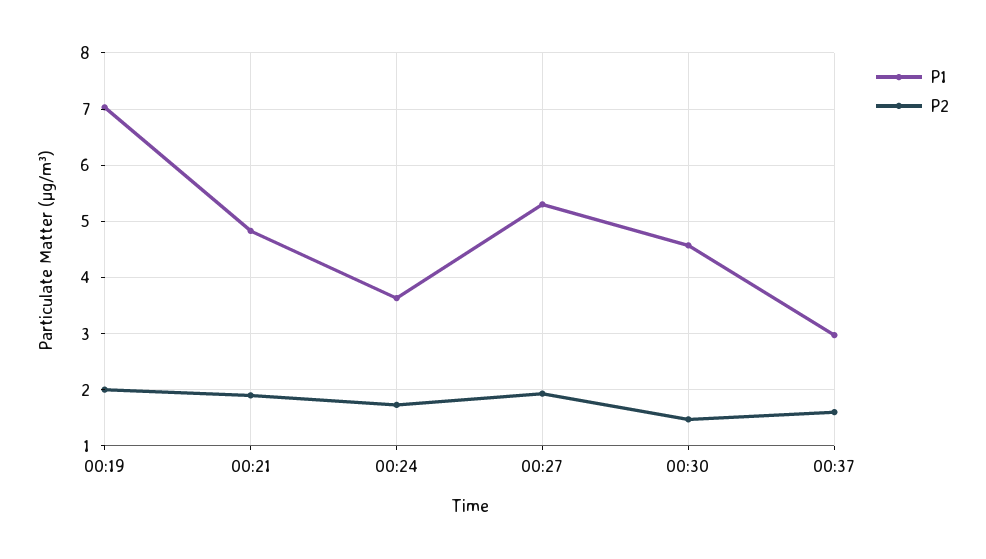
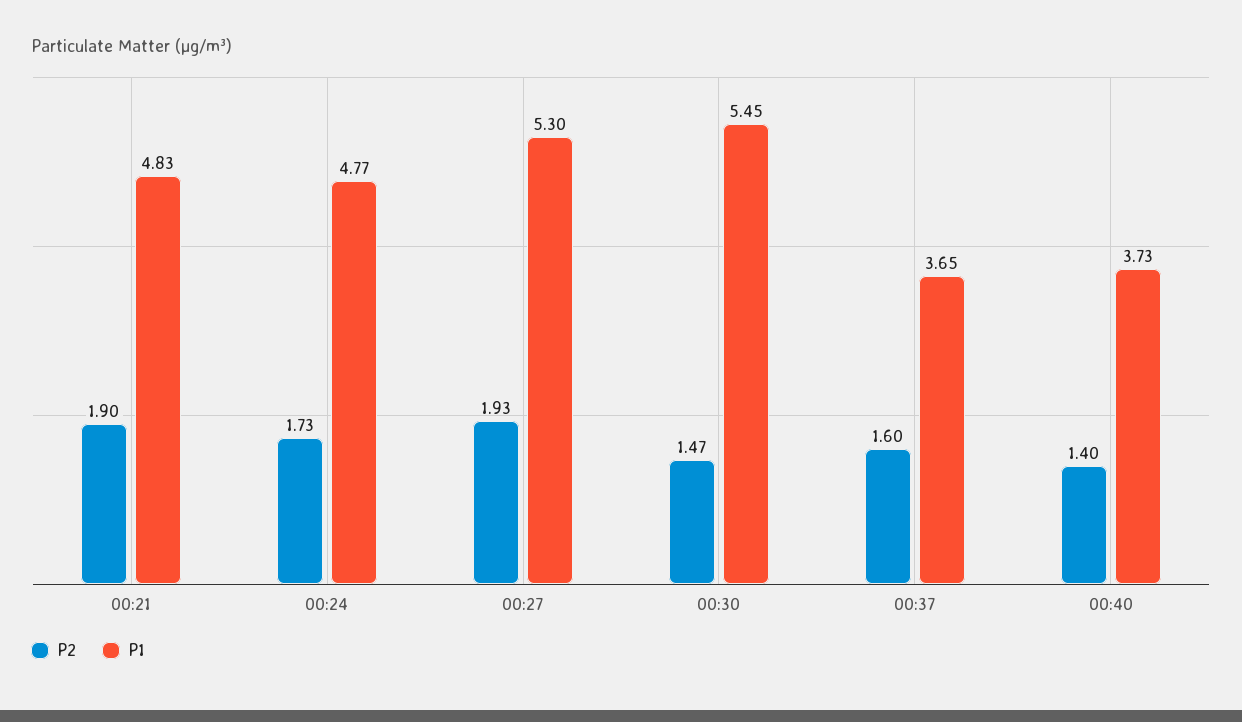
P1, 00:19: 7 -> none
P2, 00:19: 2 -> none
P1, 00:24: 3.6 -> 4.77
P1, 00:30: 4.6 -> 5.45
P1, 00:37: 3 -> 3.65
P2, 00:40: none -> 1.4
P1, 00:40: none -> 3.73

